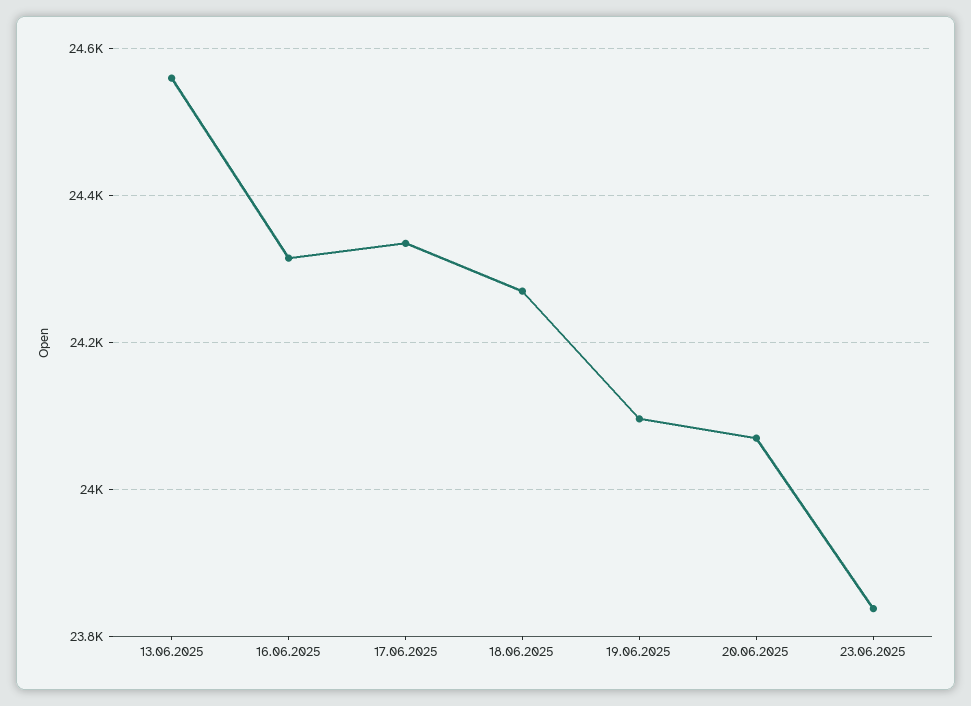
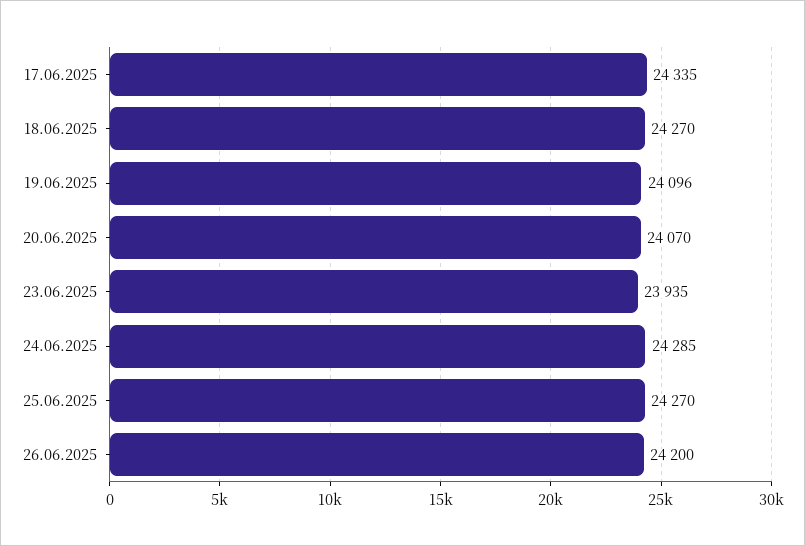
13.06.2025: 24560 -> none
16.06.2025: 24320 -> none
23.06.2025: 23840 -> 23935
24.06.2025: none -> 24285
25.06.2025: none -> 24270
26.06.2025: none -> 24200

